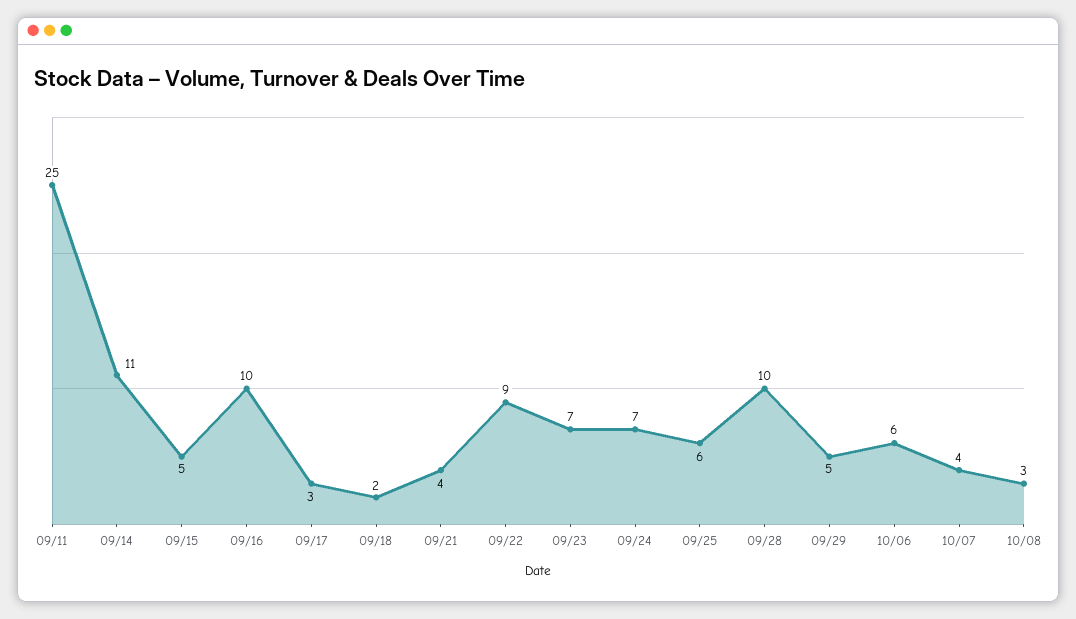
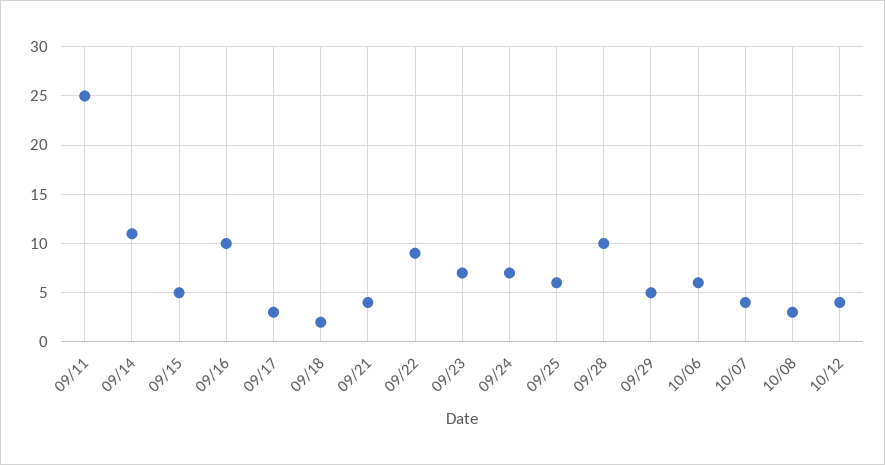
10/12: none -> 4

